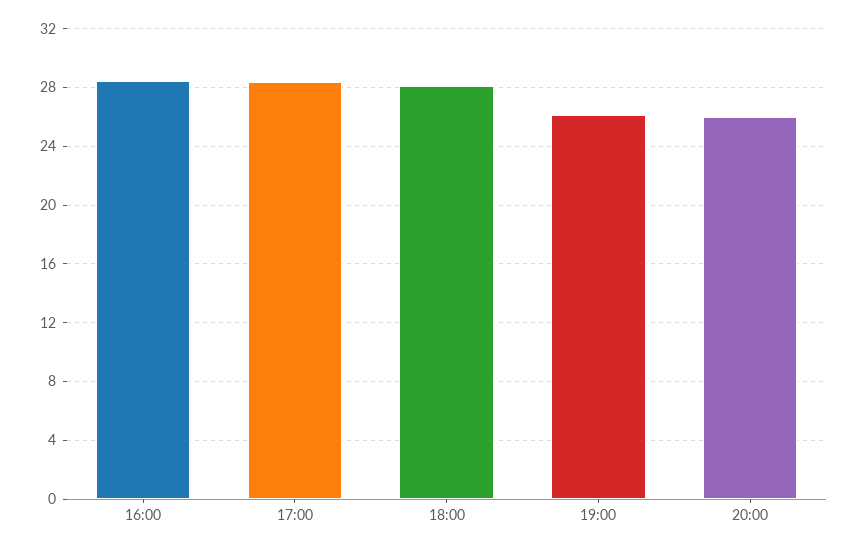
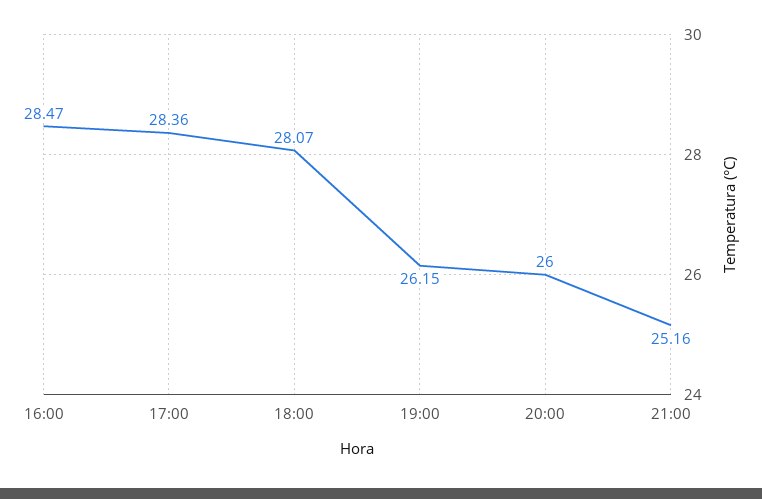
21:00: none -> 25.16

